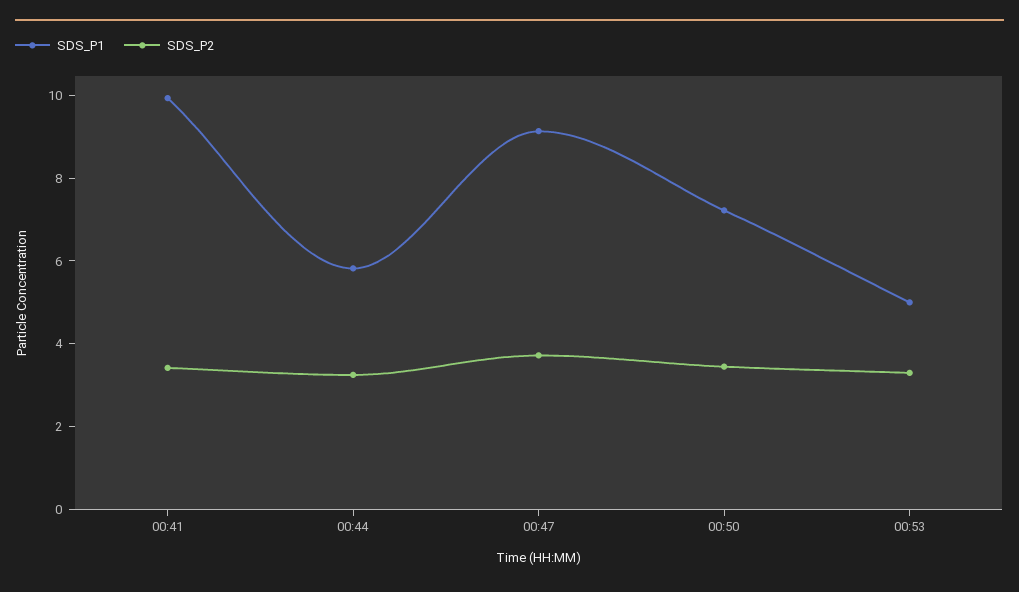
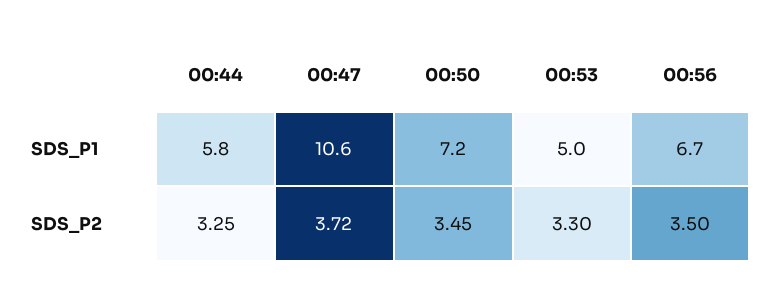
SDS_P1, 00:41: 10 -> none
SDS_P2, 00:41: 3.5 -> none
SDS_P1, 00:47: 9 -> 10.6
SDS_P1, 00:56: none -> 6.7
SDS_P2, 00:56: none -> 3.5

